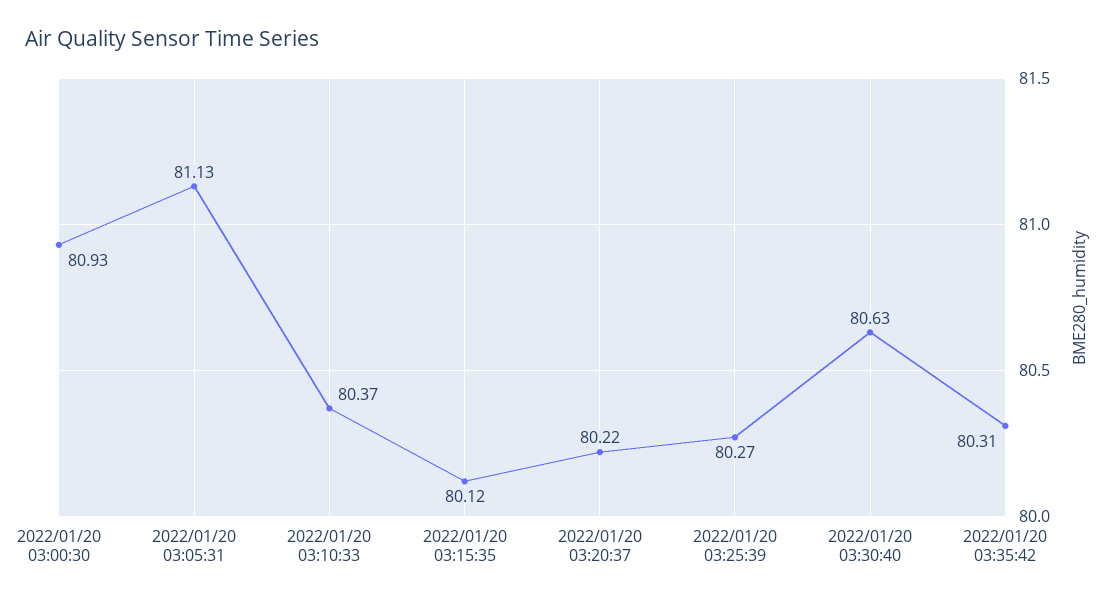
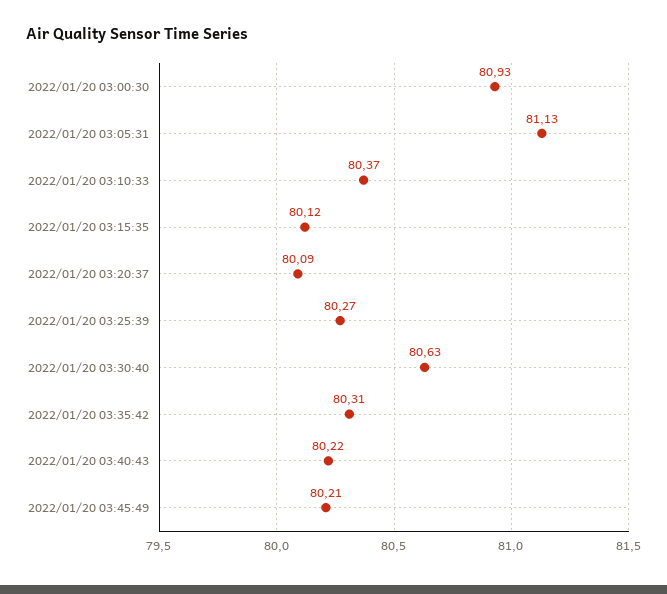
2022/01/20 03:20:37: 80.22 -> 80.09
2022/01/20 03:40:43: none -> 80.22
2022/01/20 03:45:49: none -> 80.21

